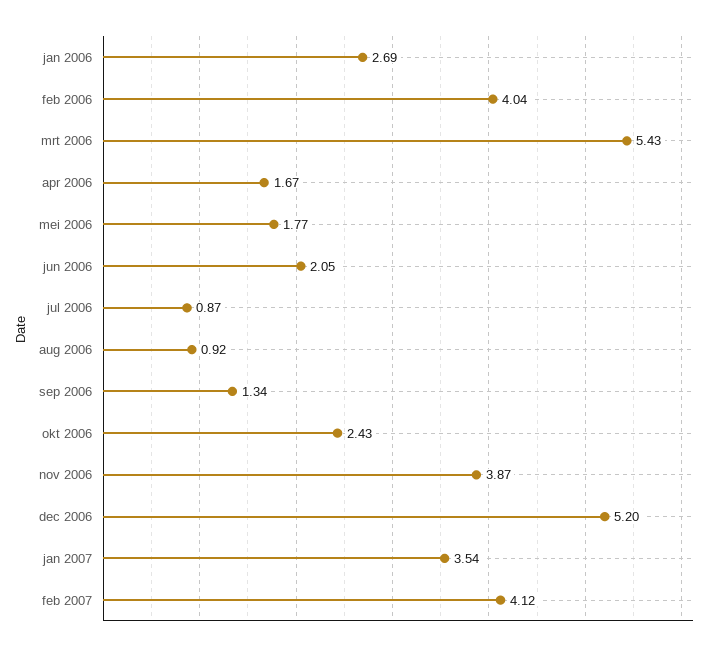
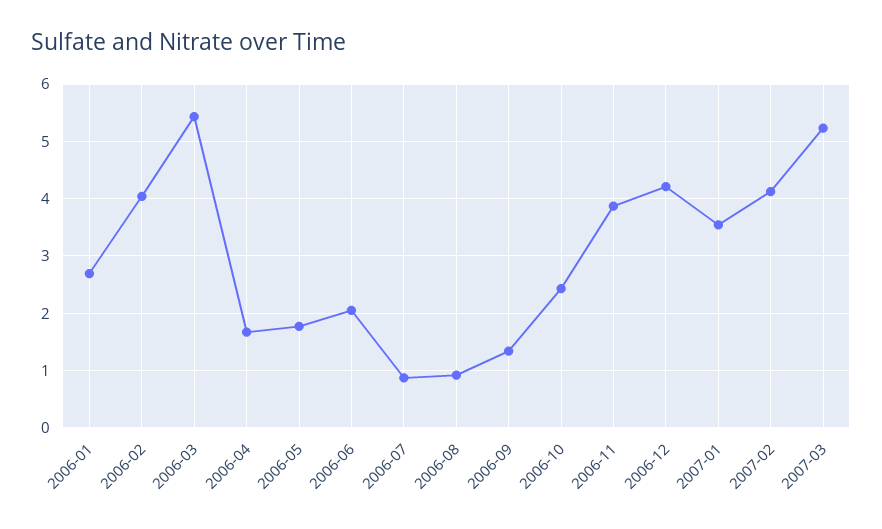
dec 2006: 5.2 -> 4.2
2007-03: none -> 5.2

